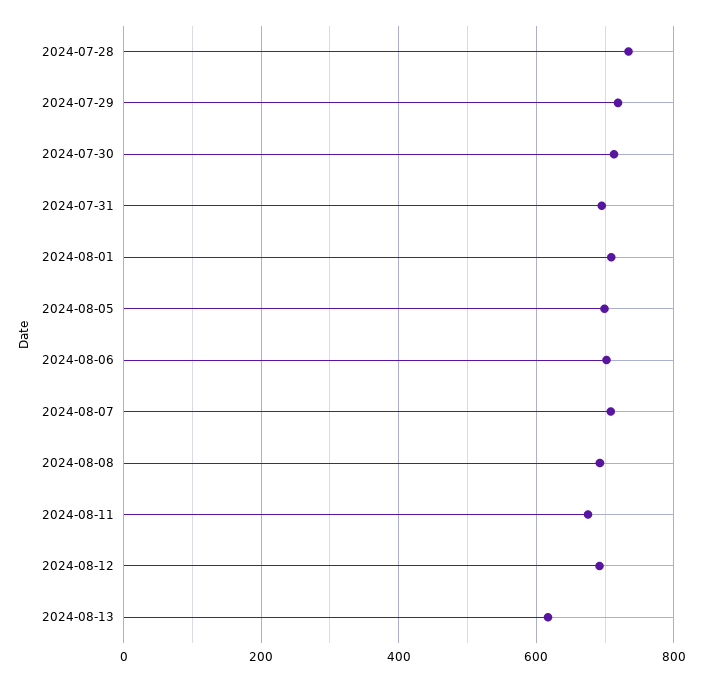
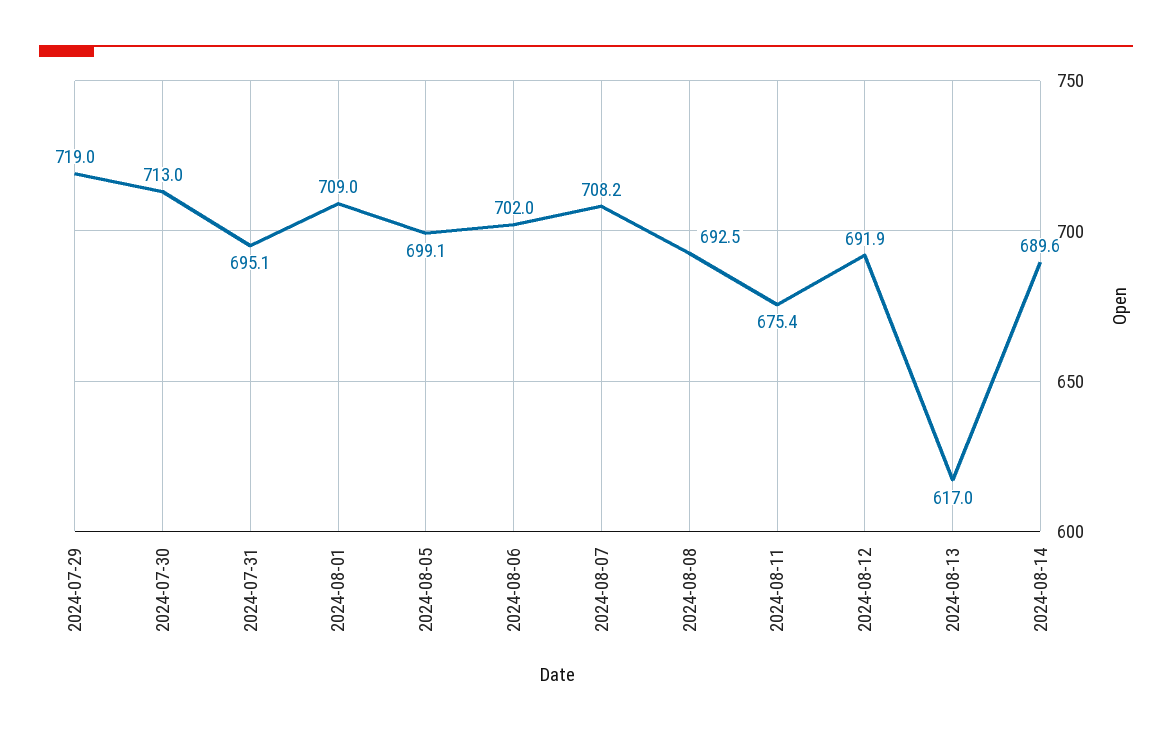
2024-07-28: 740 -> none
2024-08-14: none -> 689.6

